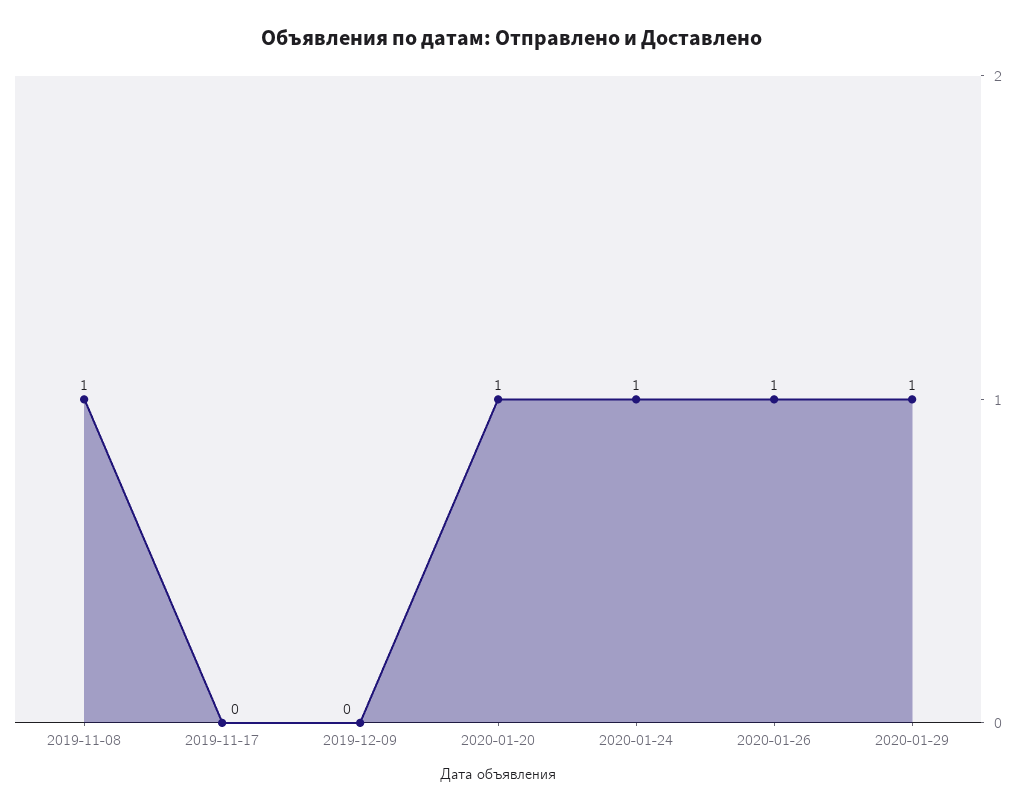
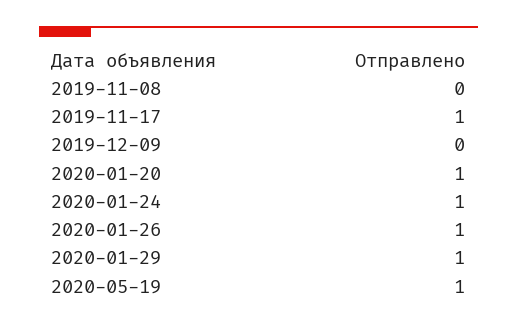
2019-11-08: 1 -> 0
2019-11-17: 0 -> 1
2020-05-19: none -> 1

